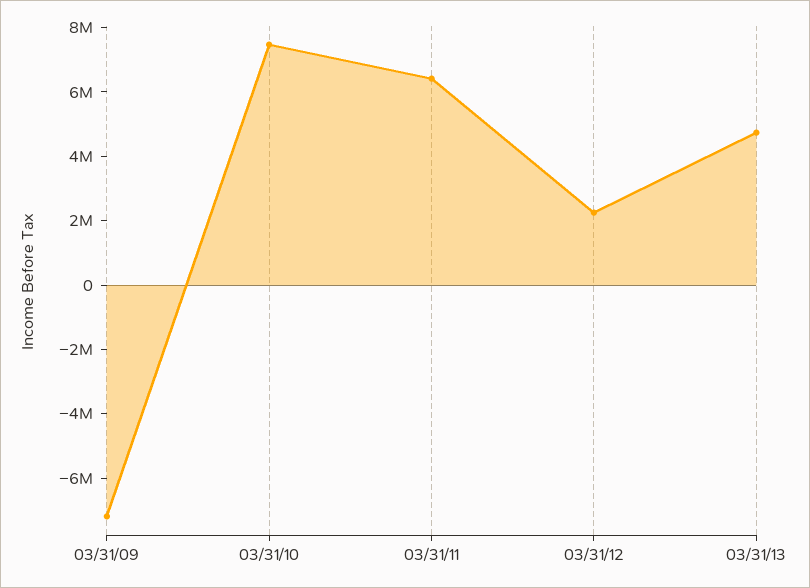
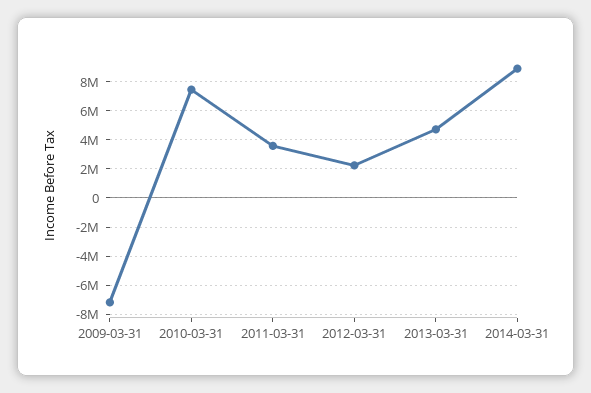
03/31/11: 6500000 -> 3500000
2014-03-31: none -> 9000000

